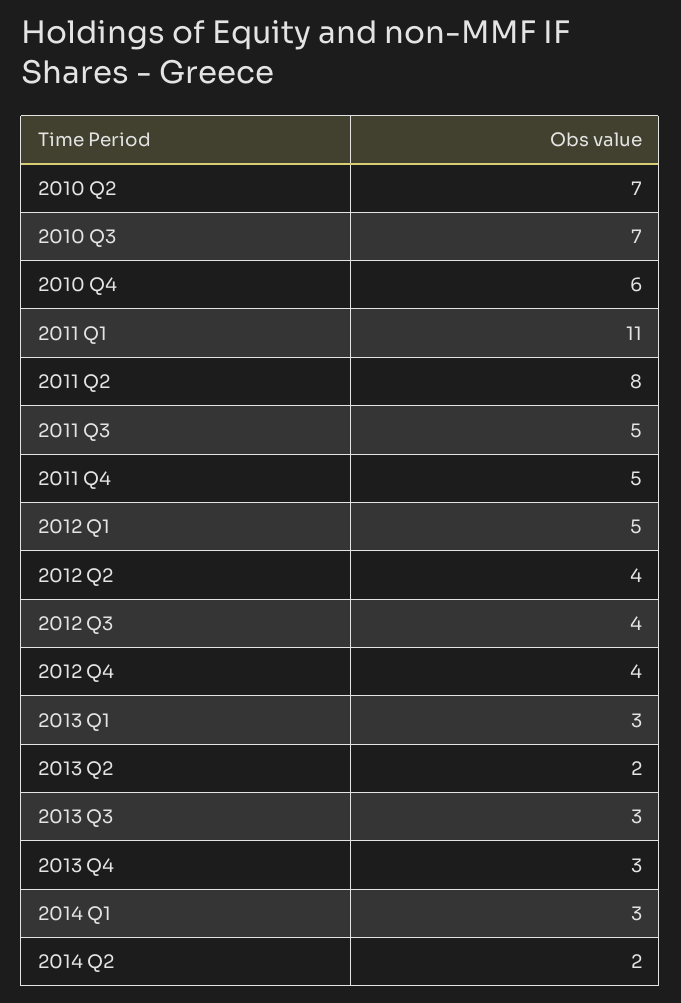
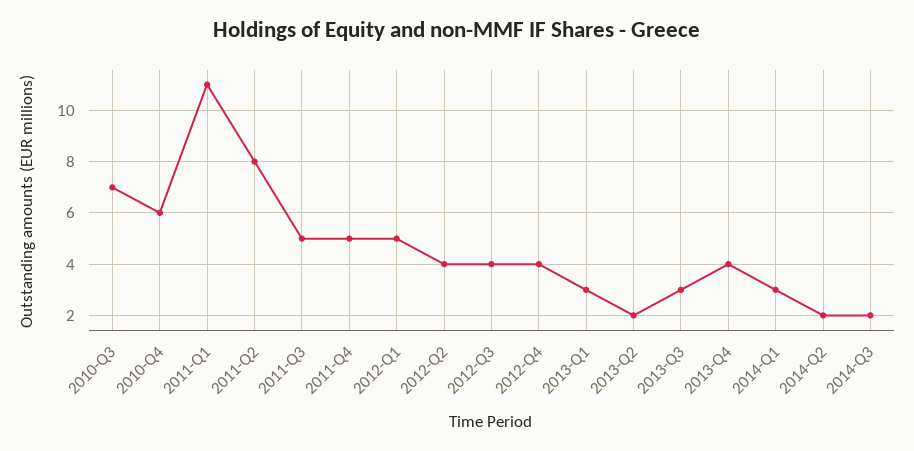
2010 Q2: 7 -> none
2013 Q4: 3 -> 4
2014-Q3: none -> 2

